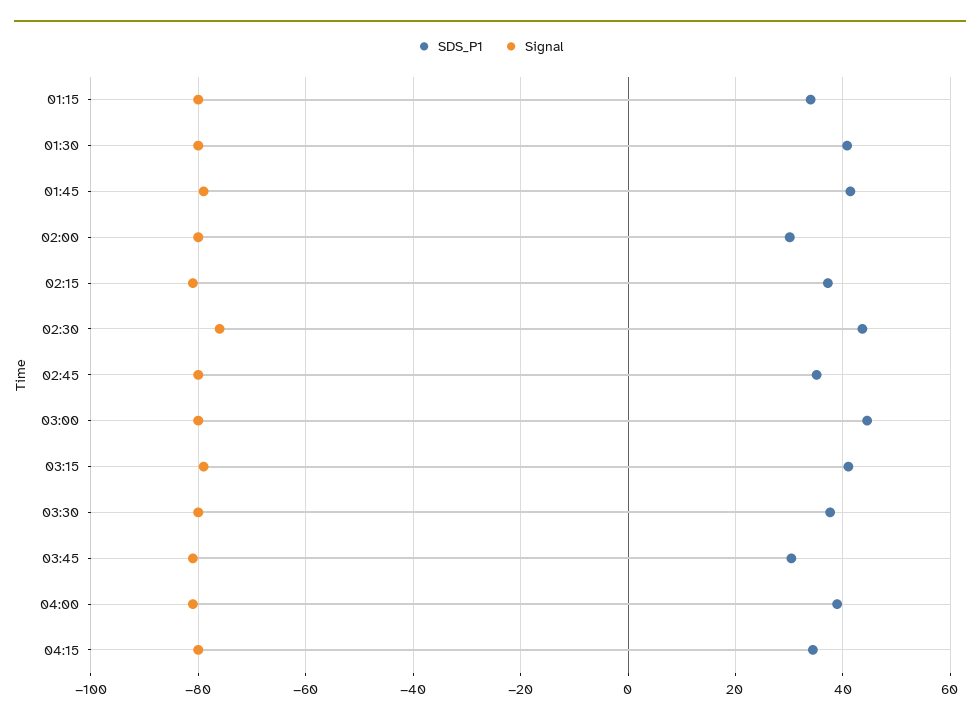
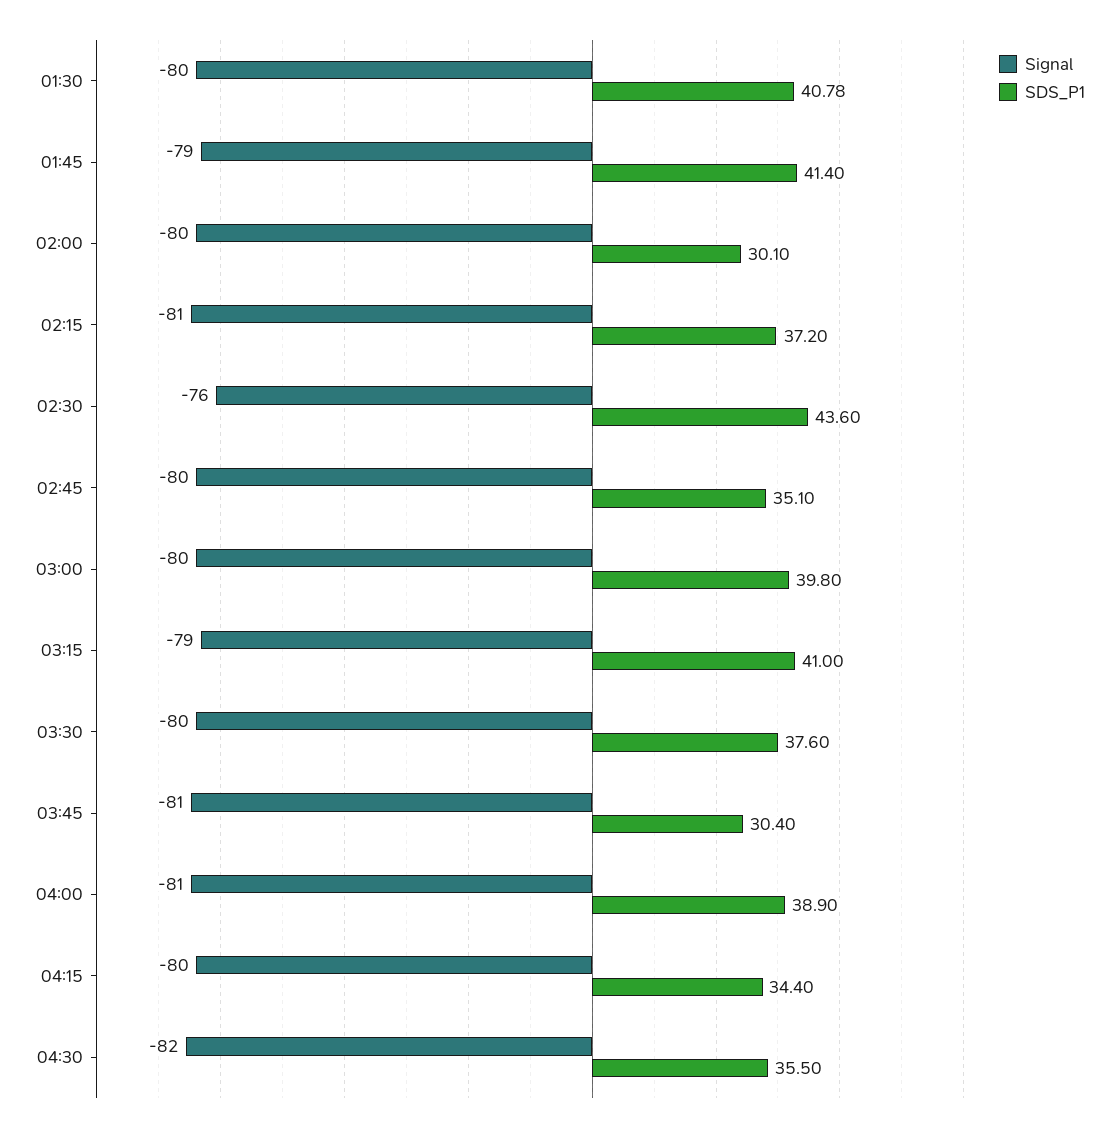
SDS_P1, 01:15: 34 -> none
Signal, 01:15: -80 -> none
SDS_P1, 03:00: 44 -> 39.8
Signal, 04:30: none -> -82
SDS_P1, 04:30: none -> 35.5

